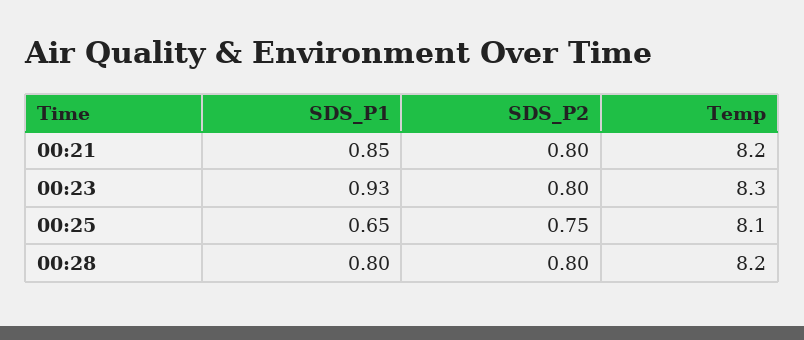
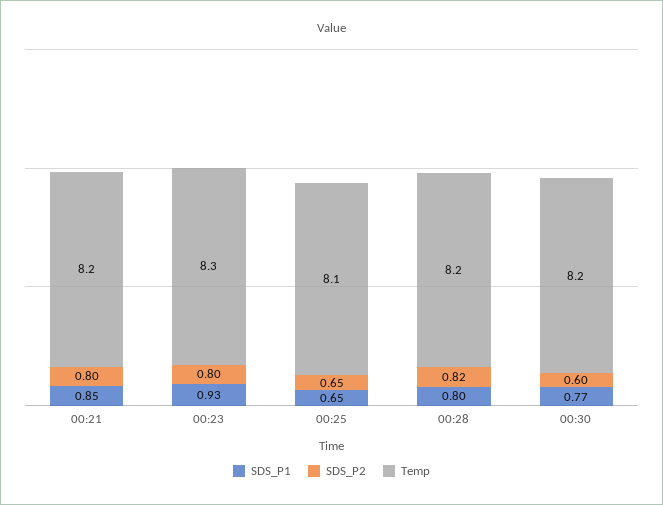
SDS_P2, 00:25: 0.75 -> 0.65
SDS_P2, 00:28: 0.8 -> 0.82
SDS_P1, 00:30: none -> 0.77
SDS_P2, 00:30: none -> 0.6
Temp, 00:30: none -> 8.2

